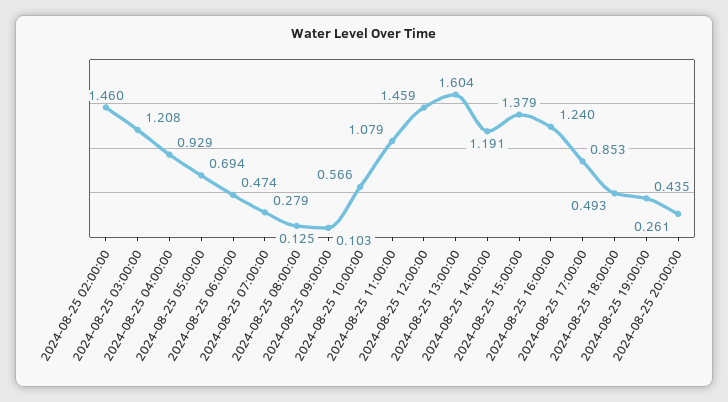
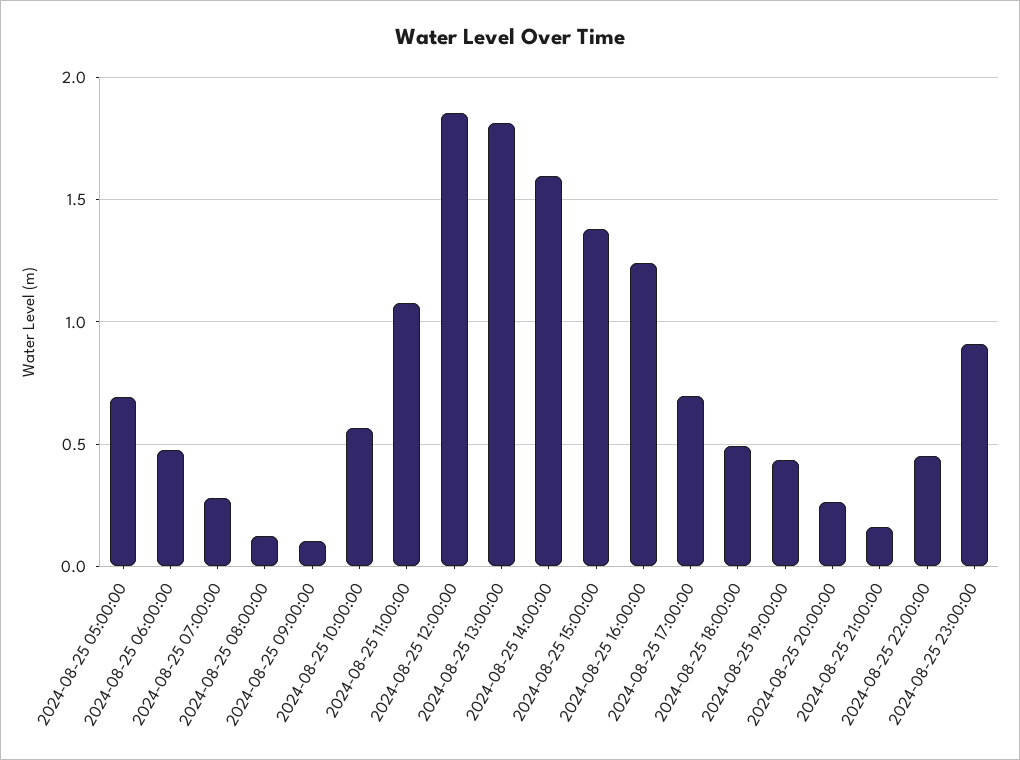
2024-08-25 02:00:00: 1.46 -> none
2024-08-25 03:00:00: 1.208 -> none
2024-08-25 04:00:00: 0.929 -> none
2024-08-25 12:00:00: 1.459 -> 1.85
2024-08-25 13:00:00: 1.604 -> 1.8
2024-08-25 14:00:00: 1.191 -> 1.6
2024-08-25 17:00:00: 0.853 -> 0.7
2024-08-25 21:00:00: none -> 0.15
2024-08-25 22:00:00: none -> 0.45
2024-08-25 23:00:00: none -> 0.9

